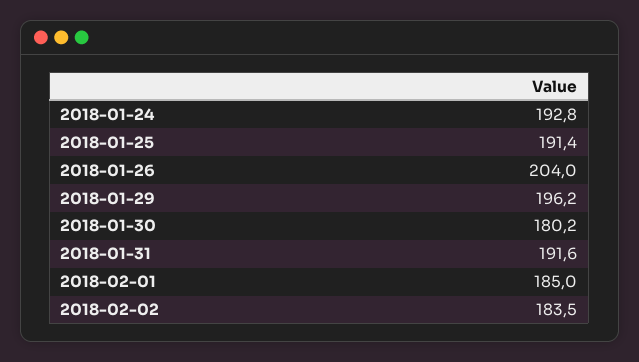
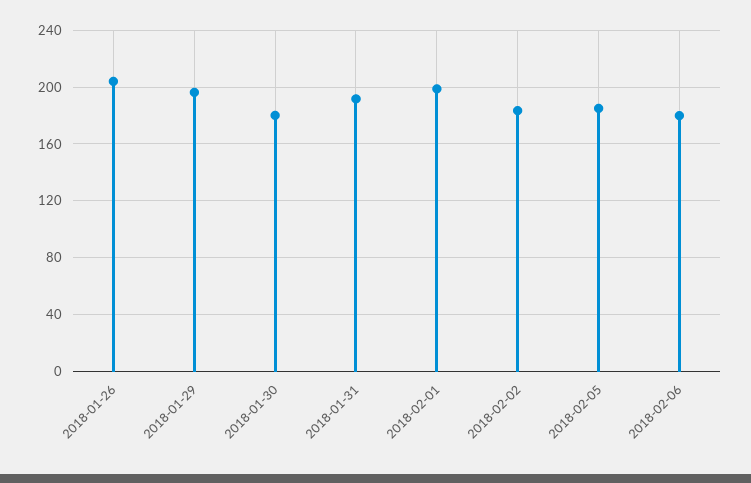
2018-01-24: 192.8 -> none
2018-01-25: 191.4 -> none
2018-02-01: 185 -> 200
2018-02-05: none -> 185
2018-02-06: none -> 180

